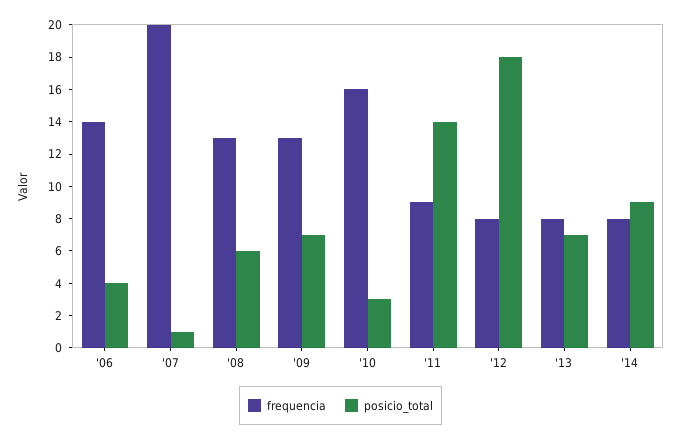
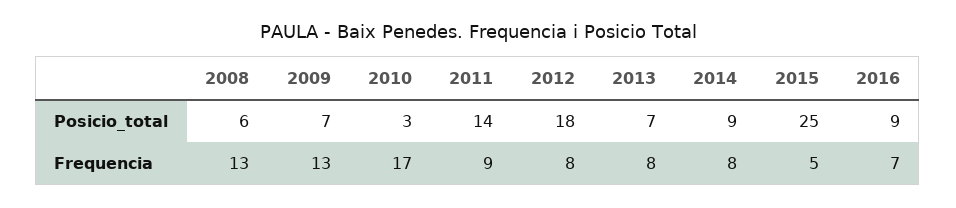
frequencia, '06: 14 -> none
posicio_total, '06: 4 -> none
frequencia, '07: 20 -> none
posicio_total, '07: 1 -> none
frequencia, '10: 16 -> 17
posicio_total, 2015: none -> 25
posicio_total, 2016: none -> 9
frequencia, 2015: none -> 5
frequencia, 2016: none -> 7

